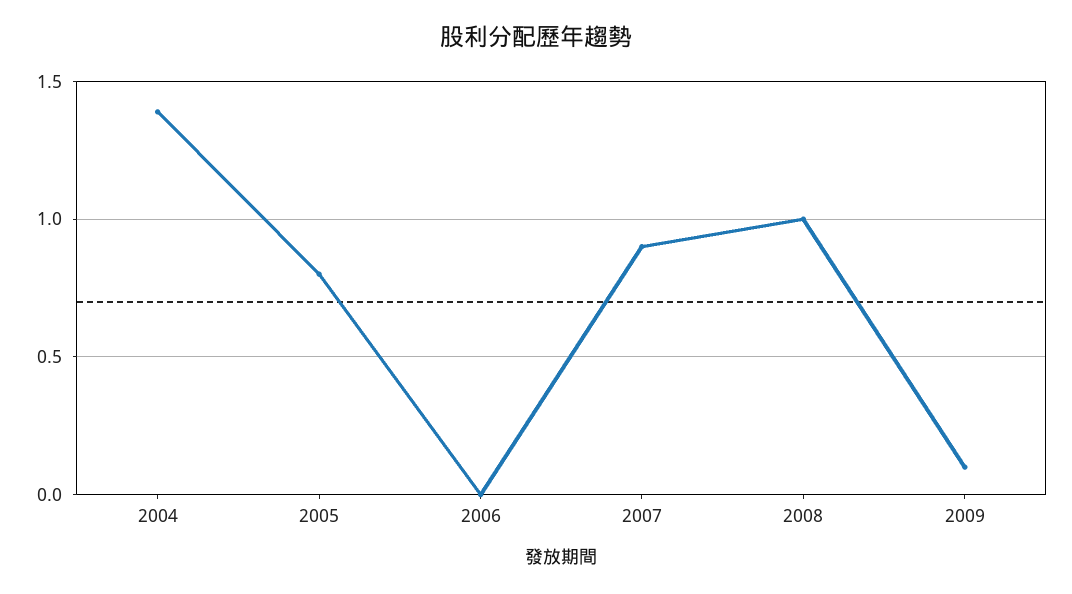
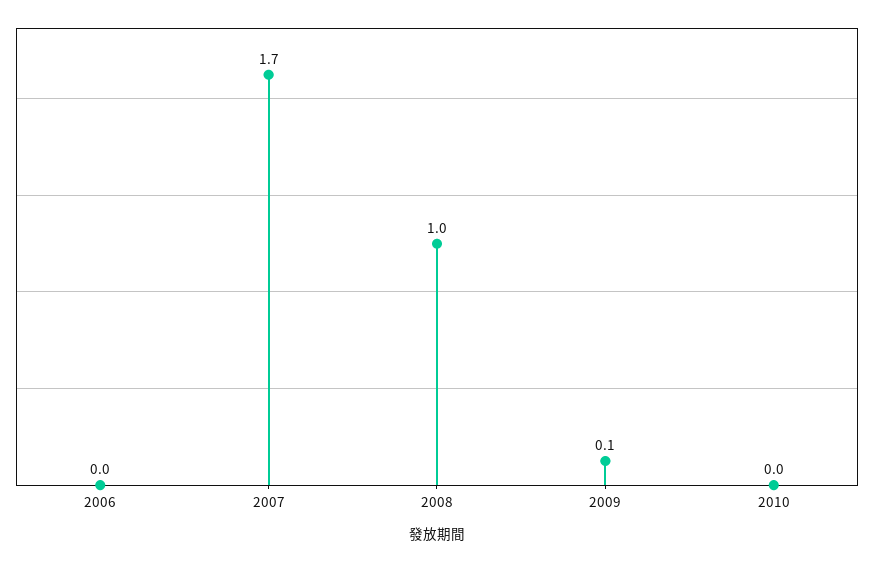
2004: 1.4 -> none
2005: 0.8 -> none
2007: 0.9 -> 1.7
2010: none -> 0

